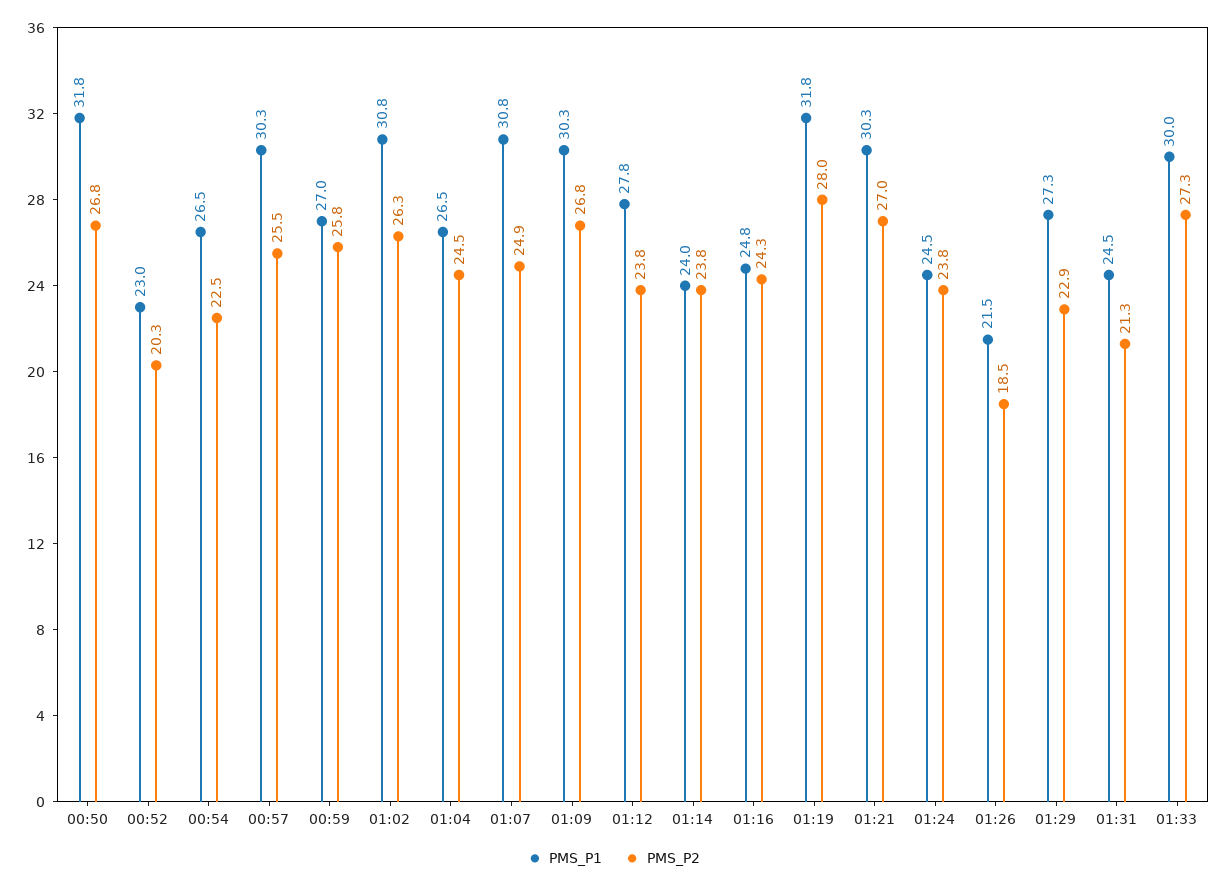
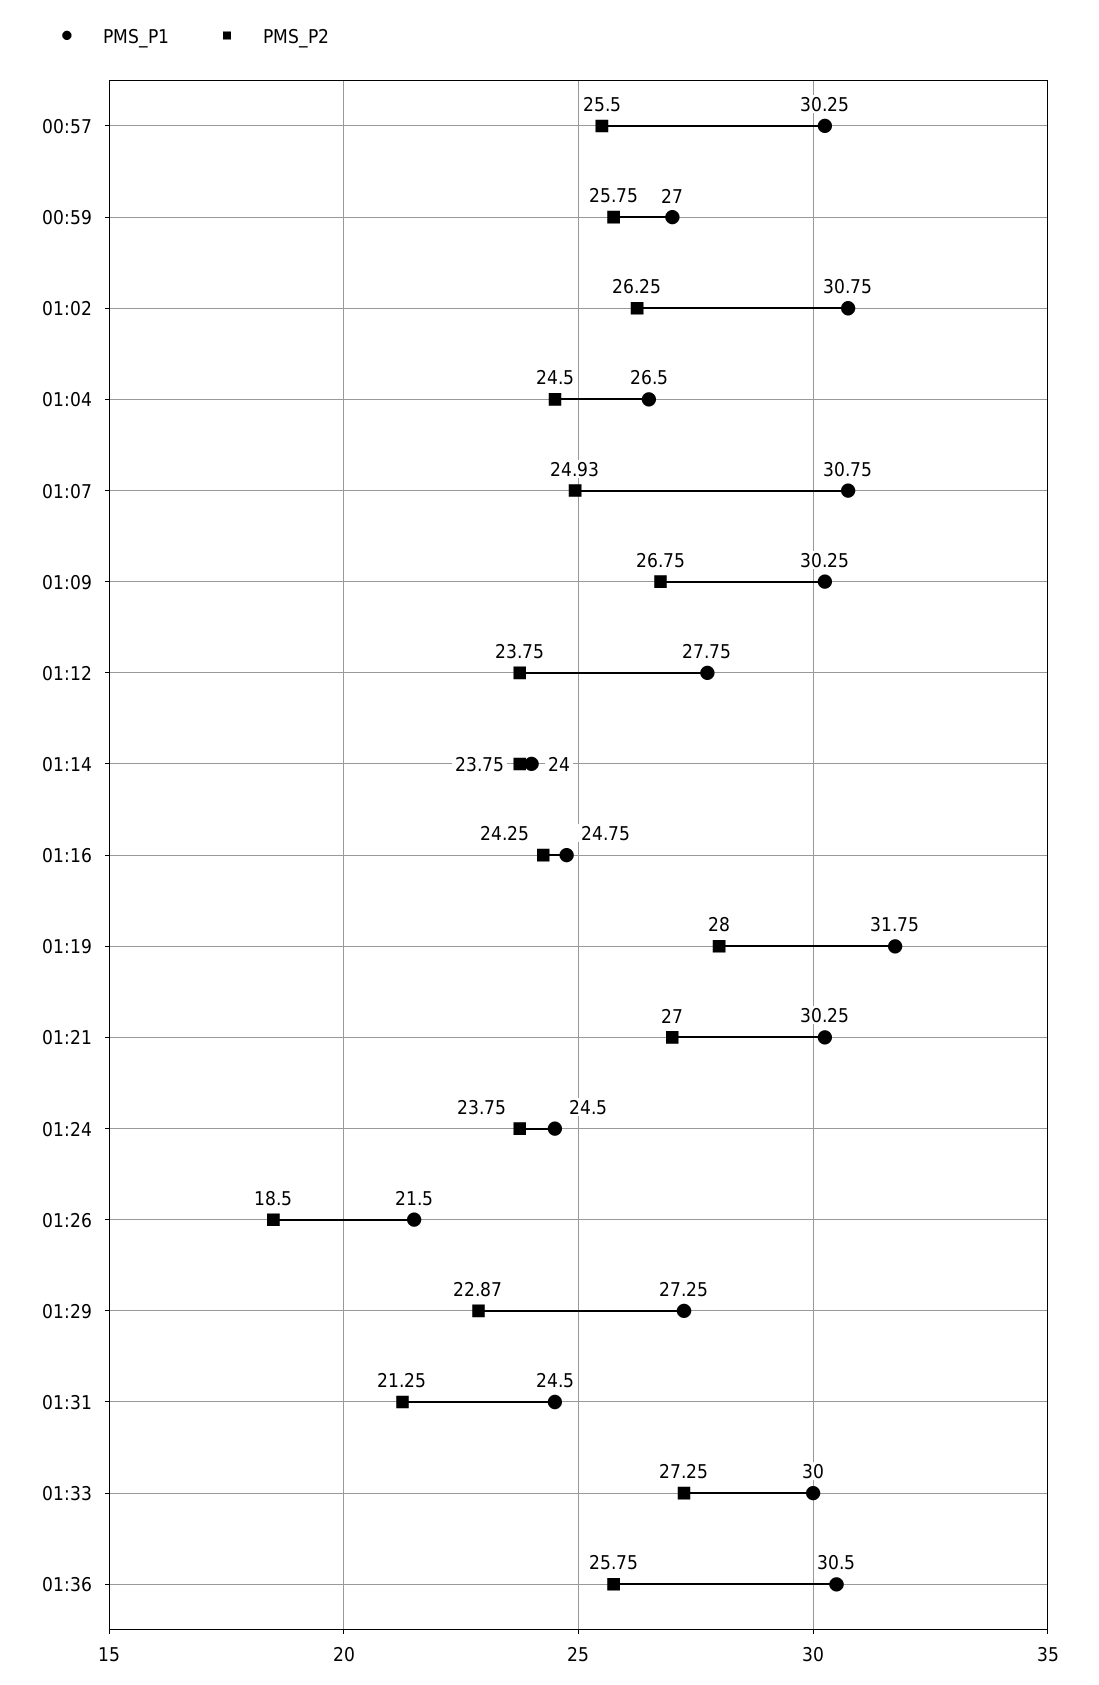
PMS_P1, 00:50: 31.8 -> none
PMS_P2, 00:50: 26.8 -> none
PMS_P1, 00:52: 23 -> none
PMS_P2, 00:52: 20.3 -> none
PMS_P1, 00:54: 26.5 -> none
PMS_P2, 00:54: 22.5 -> none
PMS_P1, 01:36: none -> 30.5
PMS_P2, 01:36: none -> 25.75

